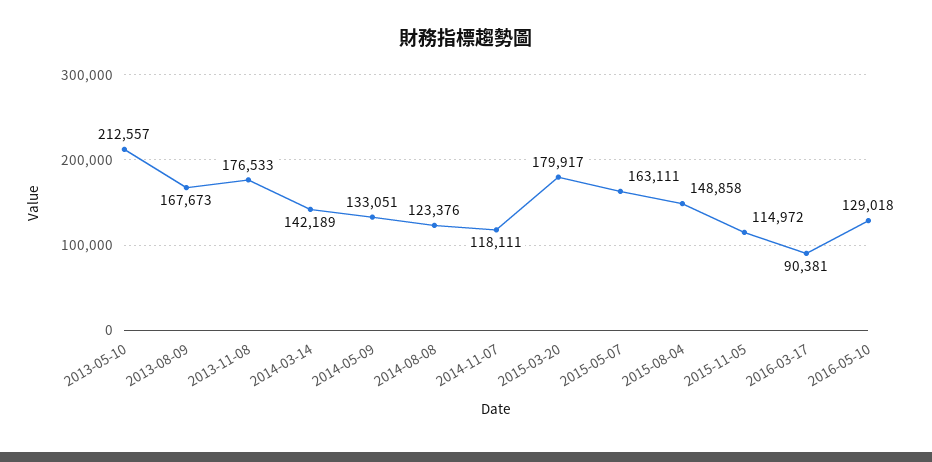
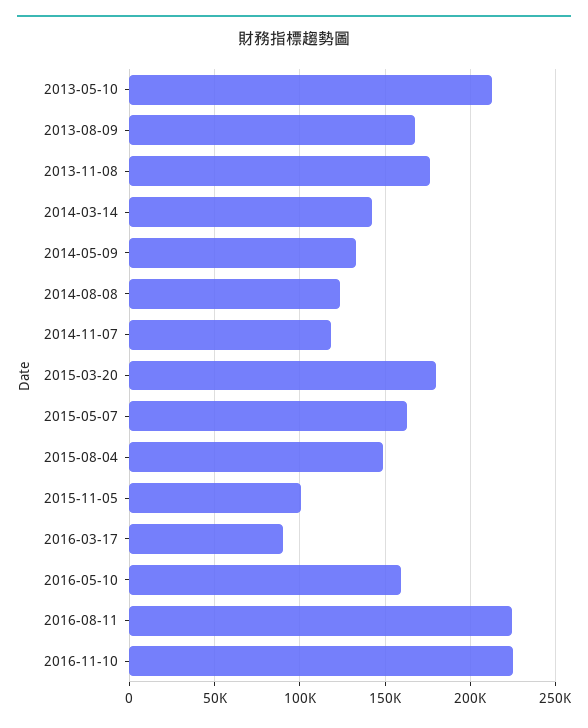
2015-11-05: 114972 -> 100000
2016-05-10: 129018 -> 160000
2016-08-11: none -> 225000
2016-11-10: none -> 225000

